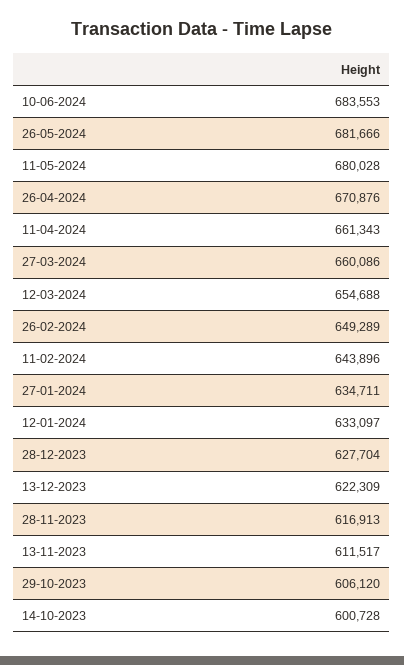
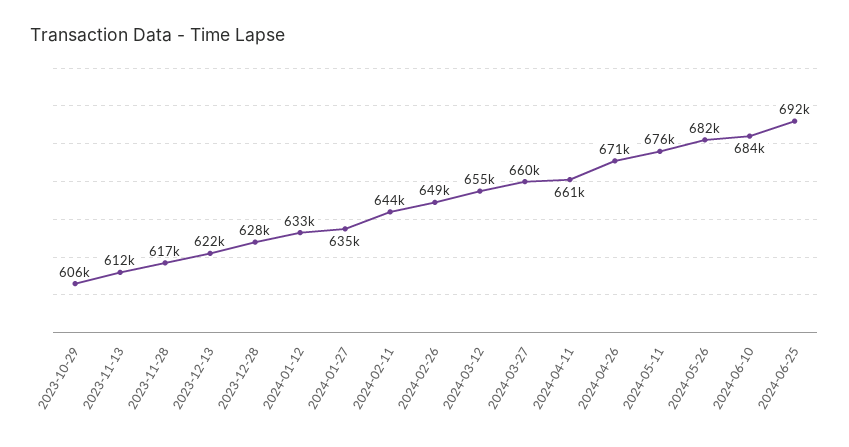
11-05-2024: 680028 -> 676000
14-10-2023: 600728 -> none
2024-06-25: none -> 692000

